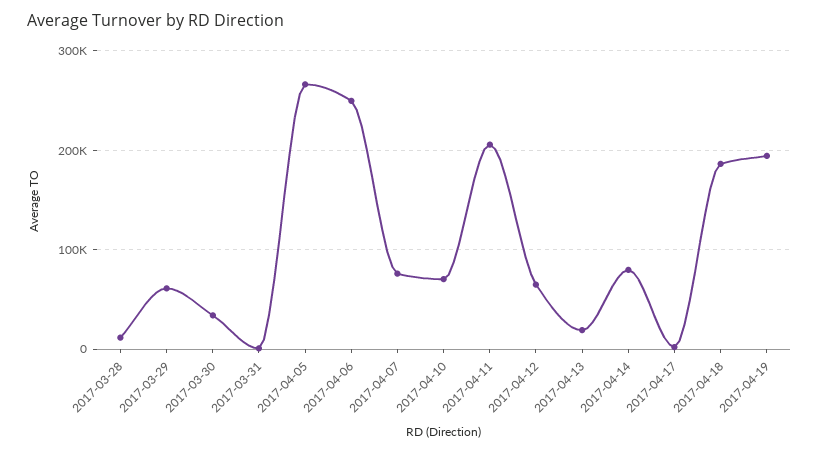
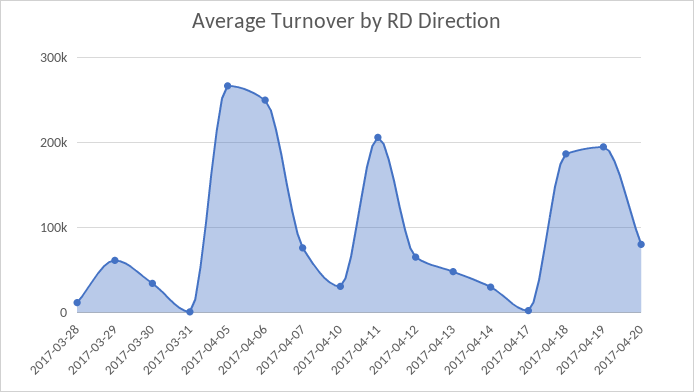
2017-04-10: 70000 -> 30000
2017-04-13: 20000 -> 50000
2017-04-14: 80000 -> 30000
2017-04-20: none -> 80000

